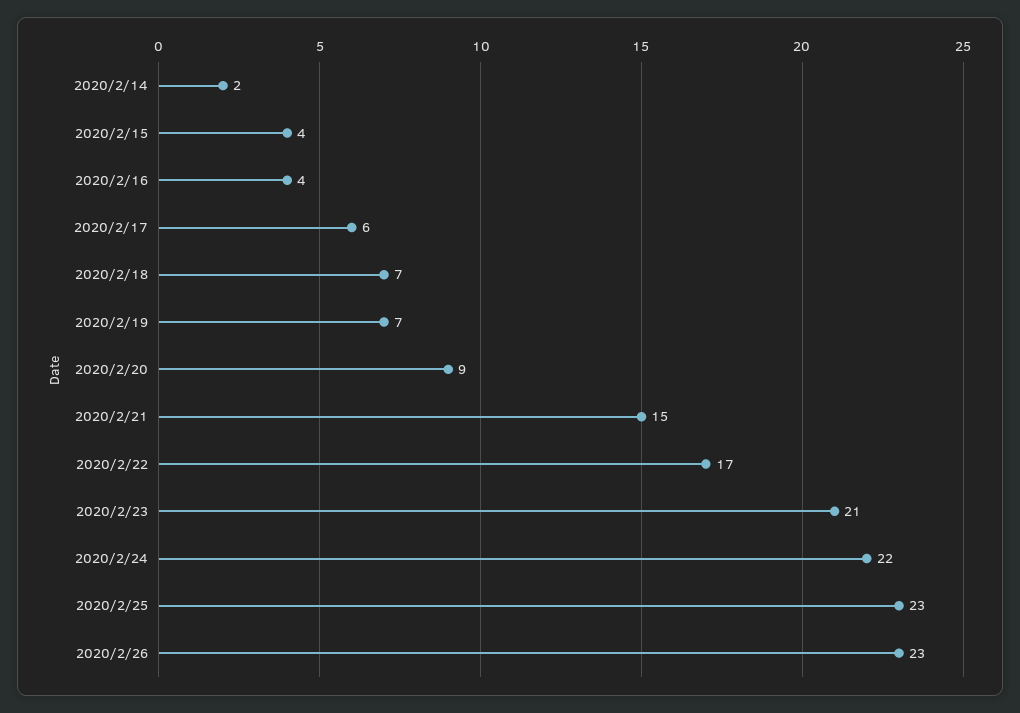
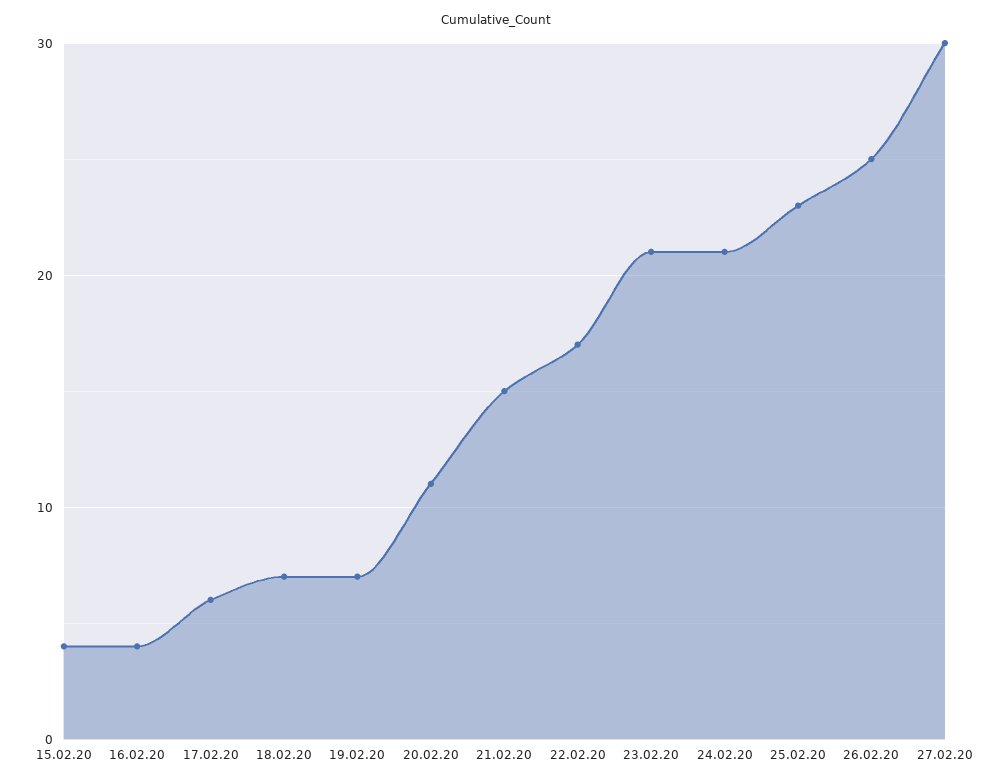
2020/2/14: 2 -> none
2020/2/20: 9 -> 11
2020/2/24: 22 -> 21
2020/2/26: 23 -> 25
27.02.20: none -> 30

